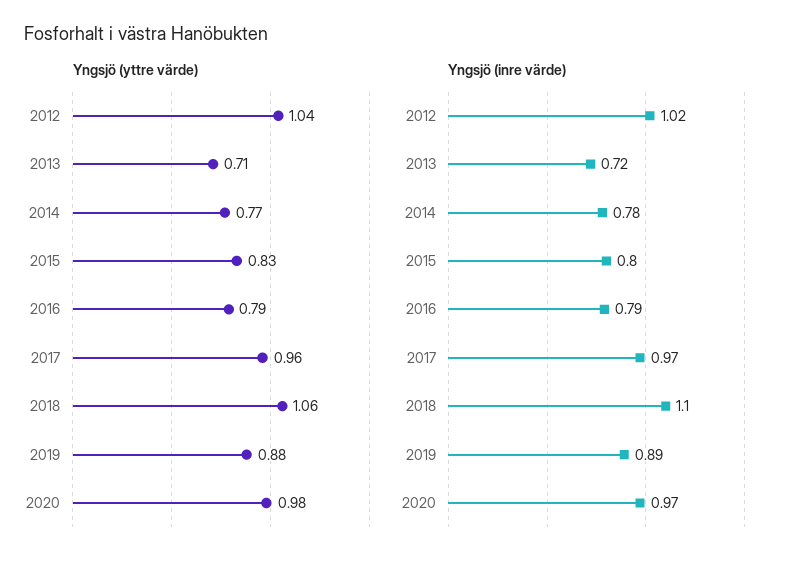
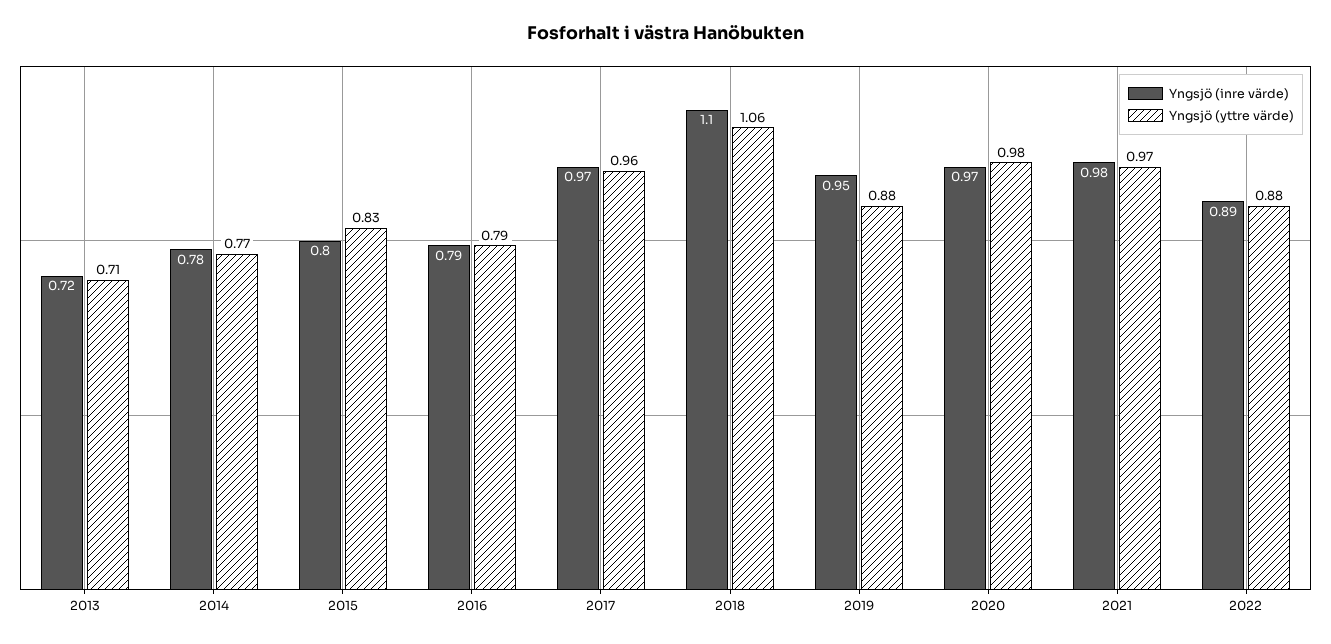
Yngsjö (yttre värde), 2012: 1.04 -> none
Yngsjö (inre värde), 2012: 1.02 -> none
Yngsjö (inre värde), 2019: 0.89 -> 0.95
Yngsjö (inre värde), 2021: none -> 0.98
Yngsjö (yttre värde), 2021: none -> 0.97
Yngsjö (inre värde), 2022: none -> 0.89
Yngsjö (yttre värde), 2022: none -> 0.88

